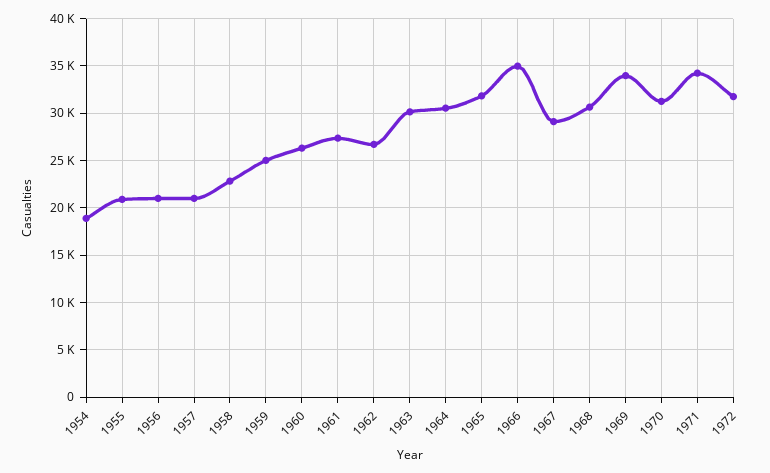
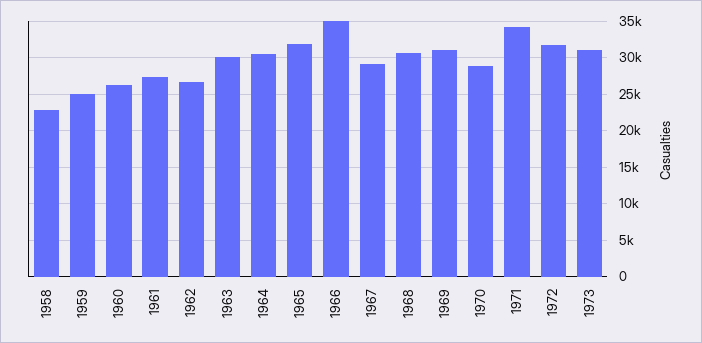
1954: 19000 -> none
1955: 21000 -> none
1956: 21000 -> none
1957: 21000 -> none
1969: 34000 -> 31000
1970: 31000 -> 29000
1973: none -> 31000

